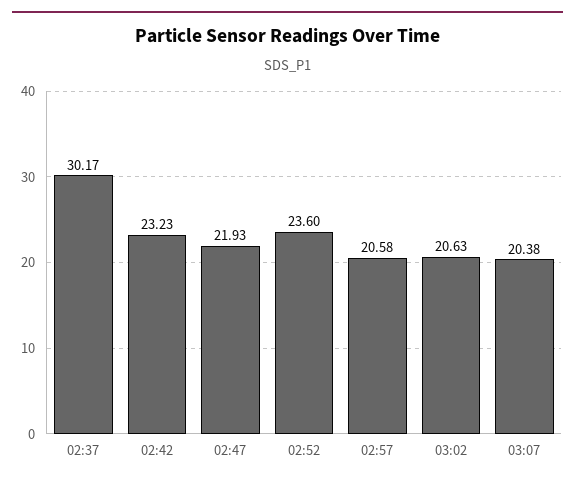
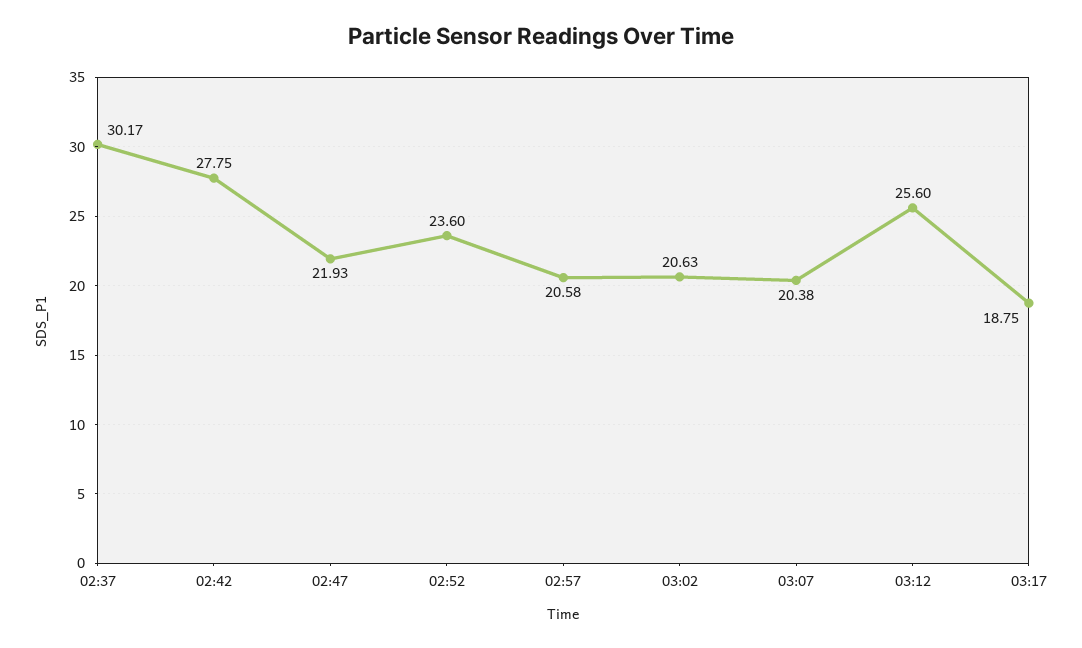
02:42: 23.23 -> 27.75
03:12: none -> 25.6
03:17: none -> 18.75

